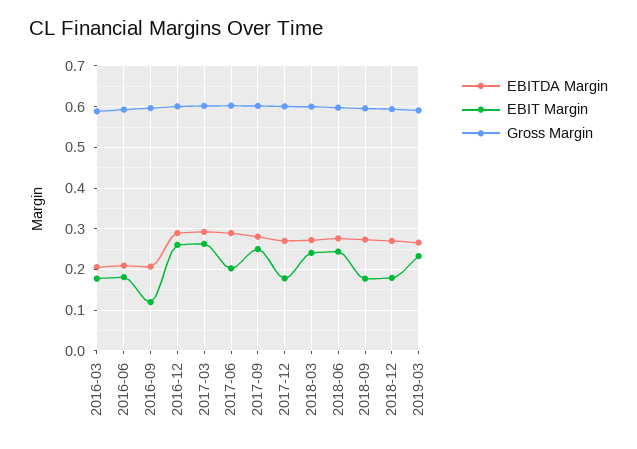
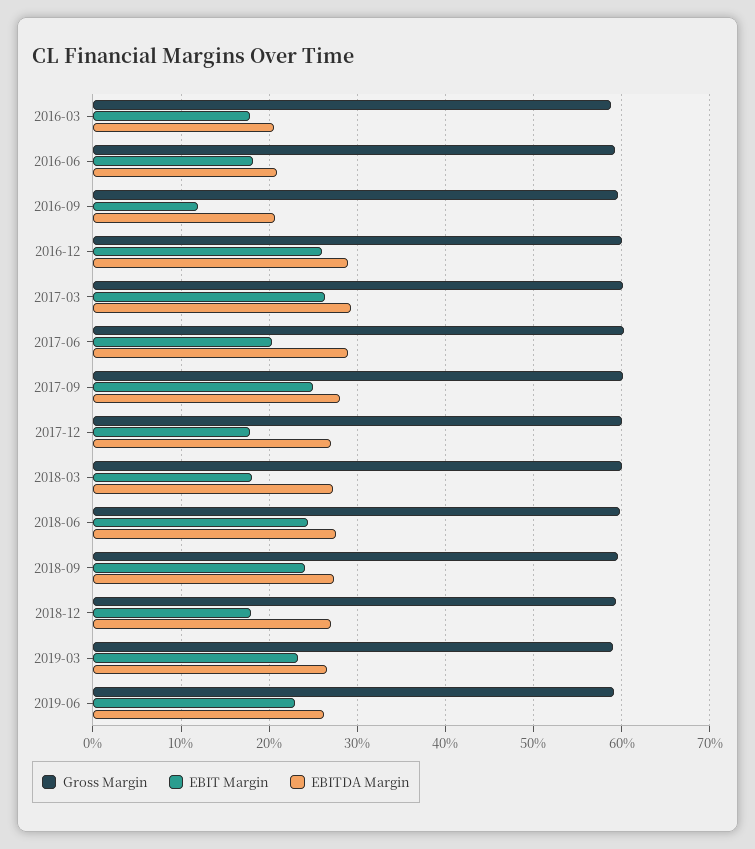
EBIT Margin, 2018-03: 0.24 -> 0.18
EBIT Margin, 2018-09: 0.18 -> 0.24
Gross Margin, 2019-06: none -> 0.59
EBIT Margin, 2019-06: none -> 0.23
EBITDA Margin, 2019-06: none -> 0.26

